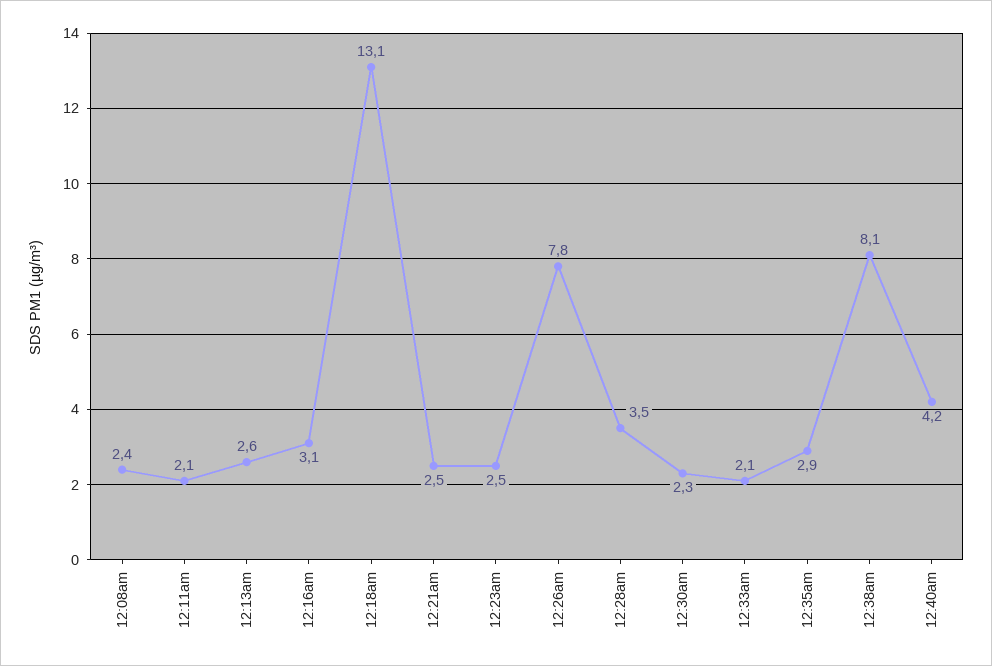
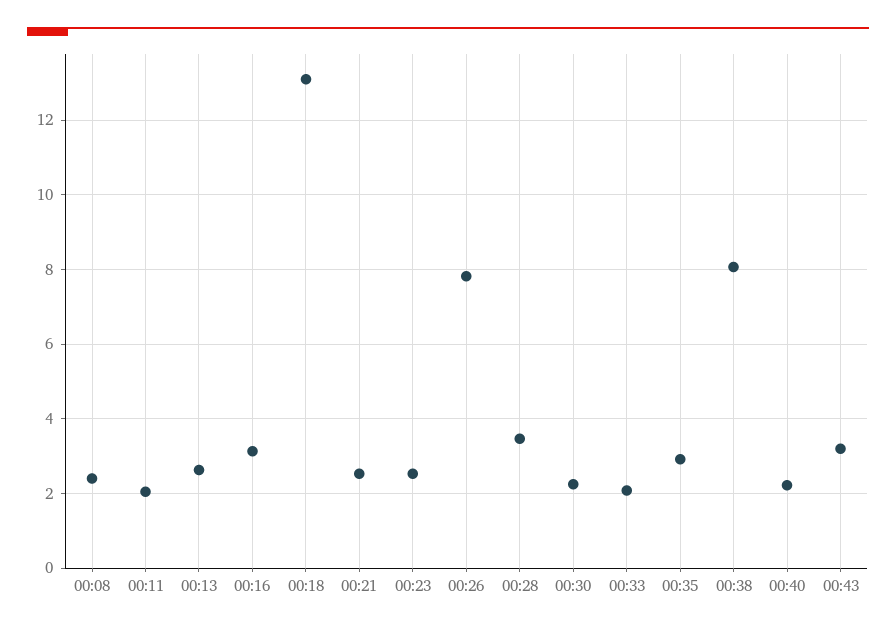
12:40am: 4.2 -> 2.2
00:43: none -> 3.2

